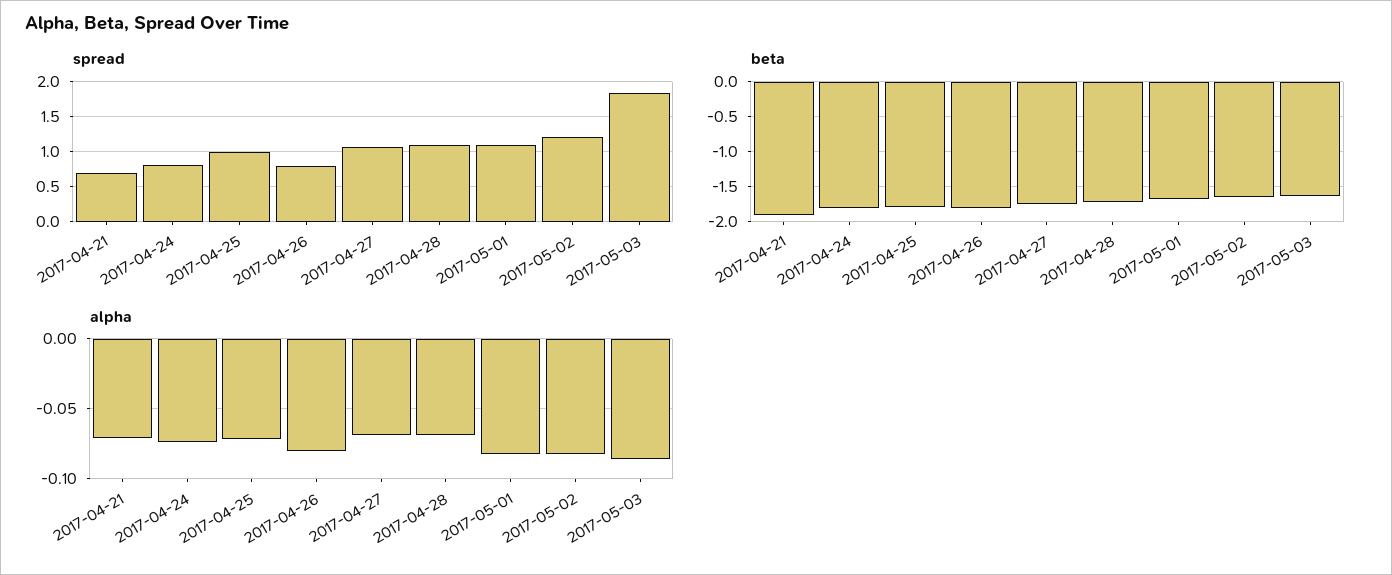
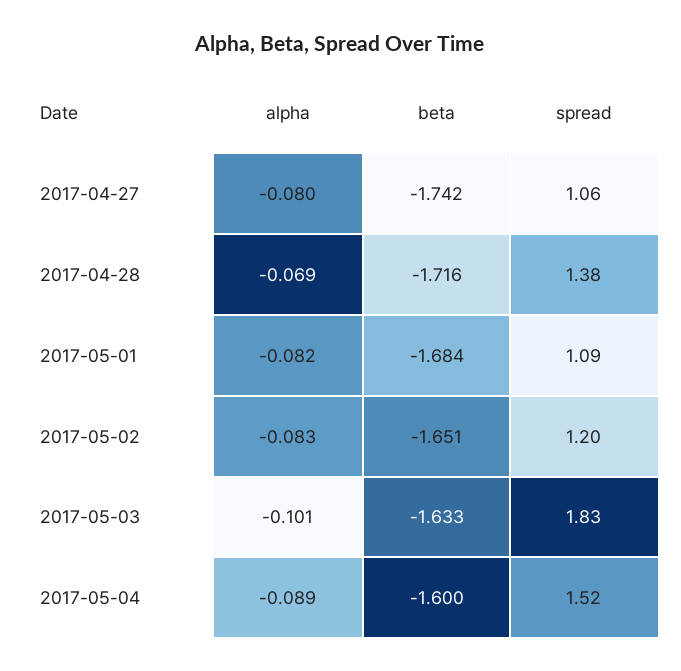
spread, 2017-04-21: 0.7 -> none
spread, 2017-04-24: 0.8 -> none
spread, 2017-04-25: 1 -> none
spread, 2017-04-26: 0.8 -> none
spread, 2017-04-28: 1.1 -> 1.38
beta, 2017-04-21: -1.9 -> none
beta, 2017-04-24: -1.8 -> none
beta, 2017-04-25: -1.8 -> none
beta, 2017-04-26: -1.8 -> none
alpha, 2017-04-21: -0.07 -> none
alpha, 2017-04-24: -0.075 -> none
alpha, 2017-04-25: -0.07 -> none
alpha, 2017-04-26: -0.08 -> none
alpha, 2017-04-27: -0.07 -> -0.08
alpha, 2017-05-03: -0.085 -> -0.101
alpha, 2017-05-04: none -> -0.089
beta, 2017-05-04: none -> -1.6
spread, 2017-05-04: none -> 1.52

